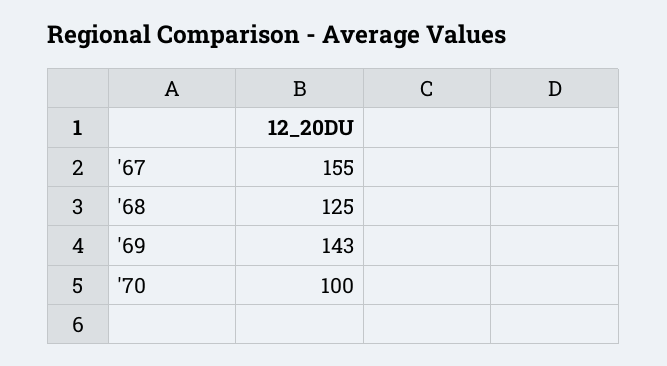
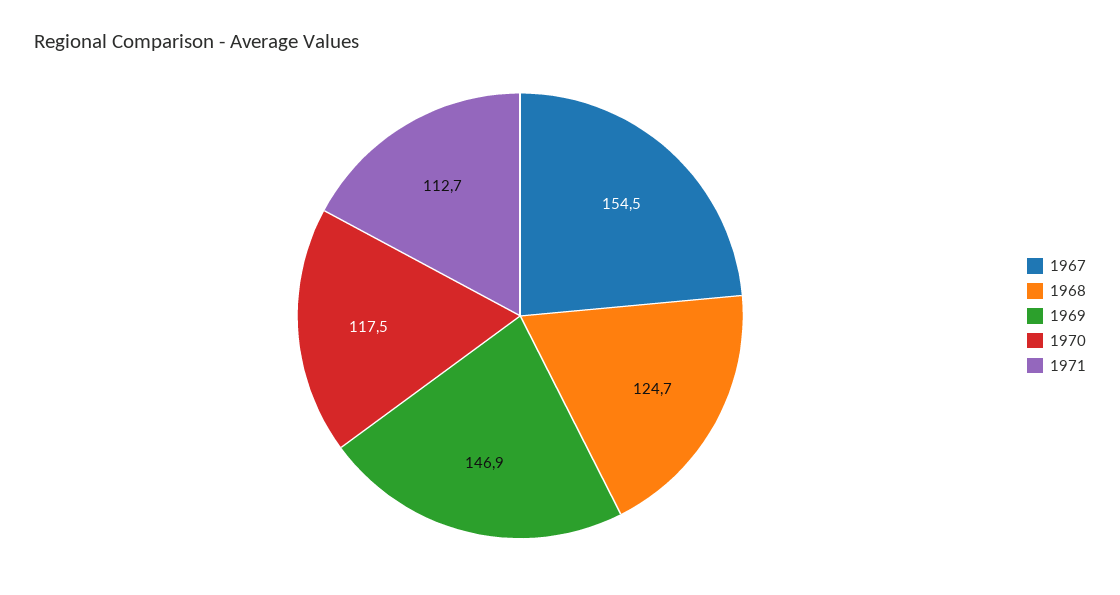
'69: 143 -> 146.9
'70: 100 -> 117.5
1971: none -> 112.7

